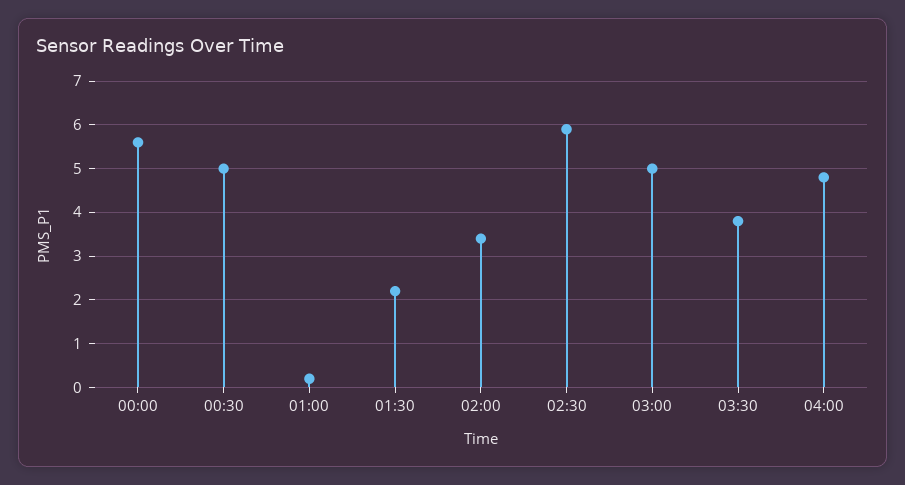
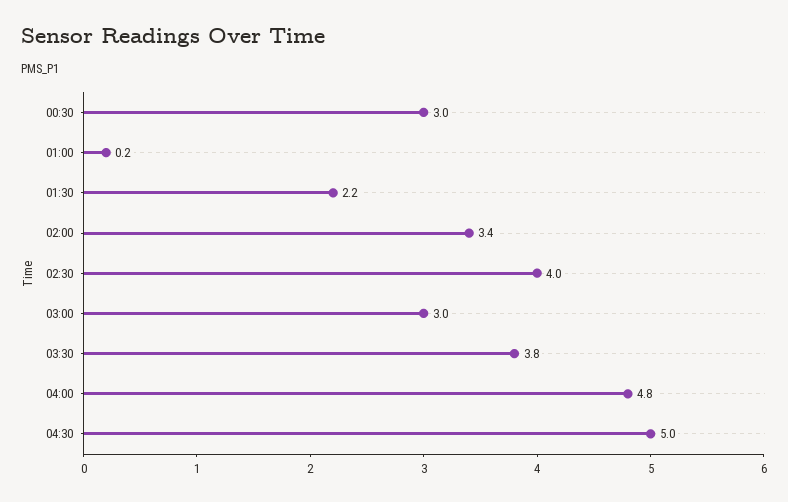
00:00: 5.5 -> none
00:30: 5 -> 3
02:30: 6 -> 4
03:00: 5 -> 3
04:30: none -> 5

